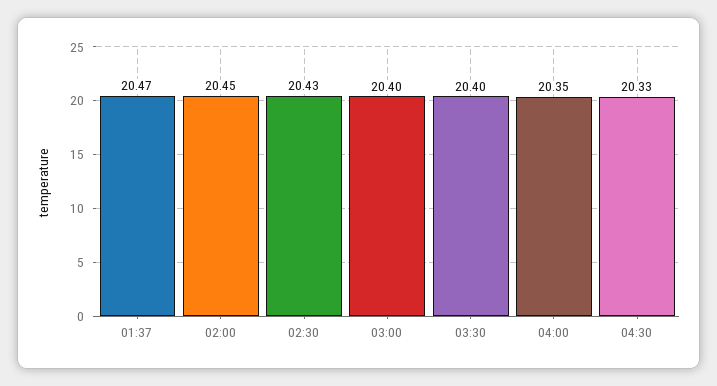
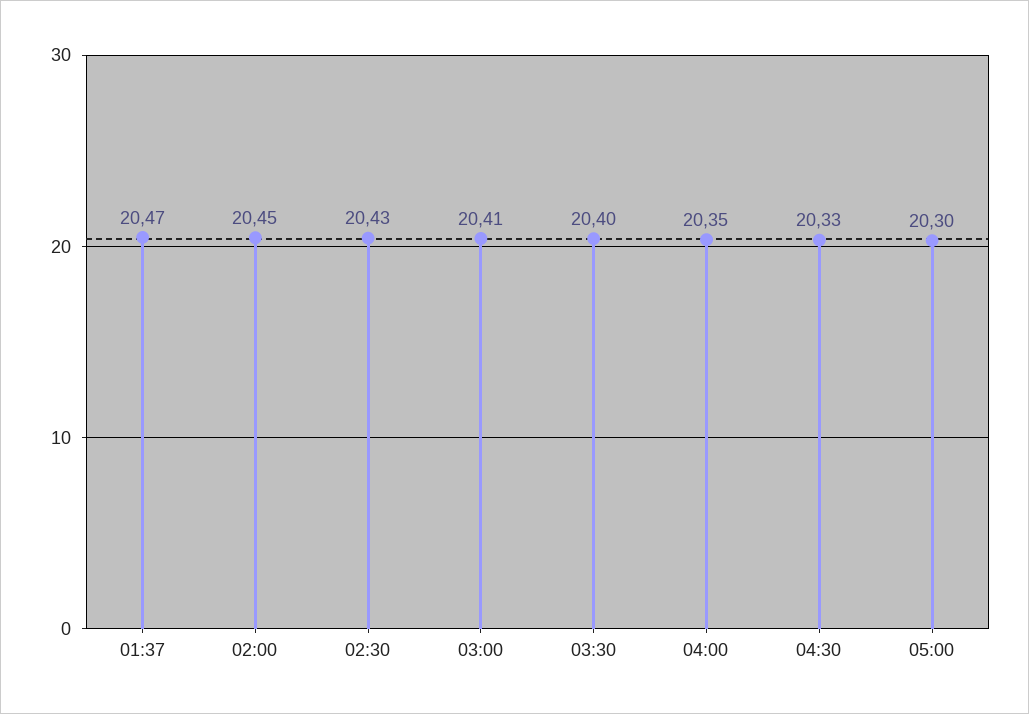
03:00: 20.4 -> 20.41
05:00: none -> 20.3

